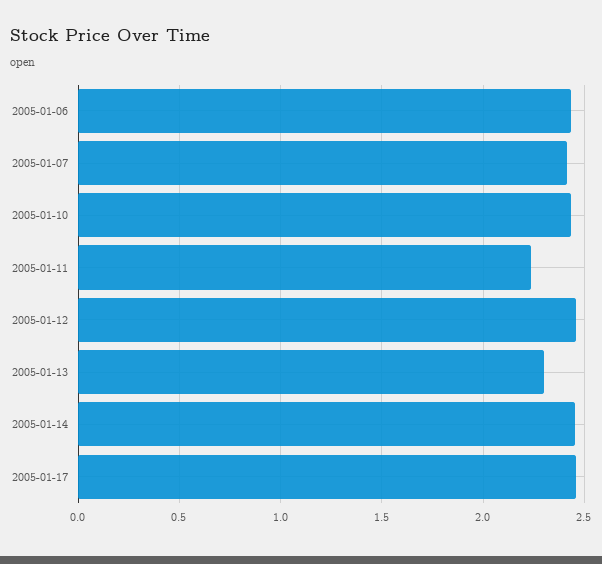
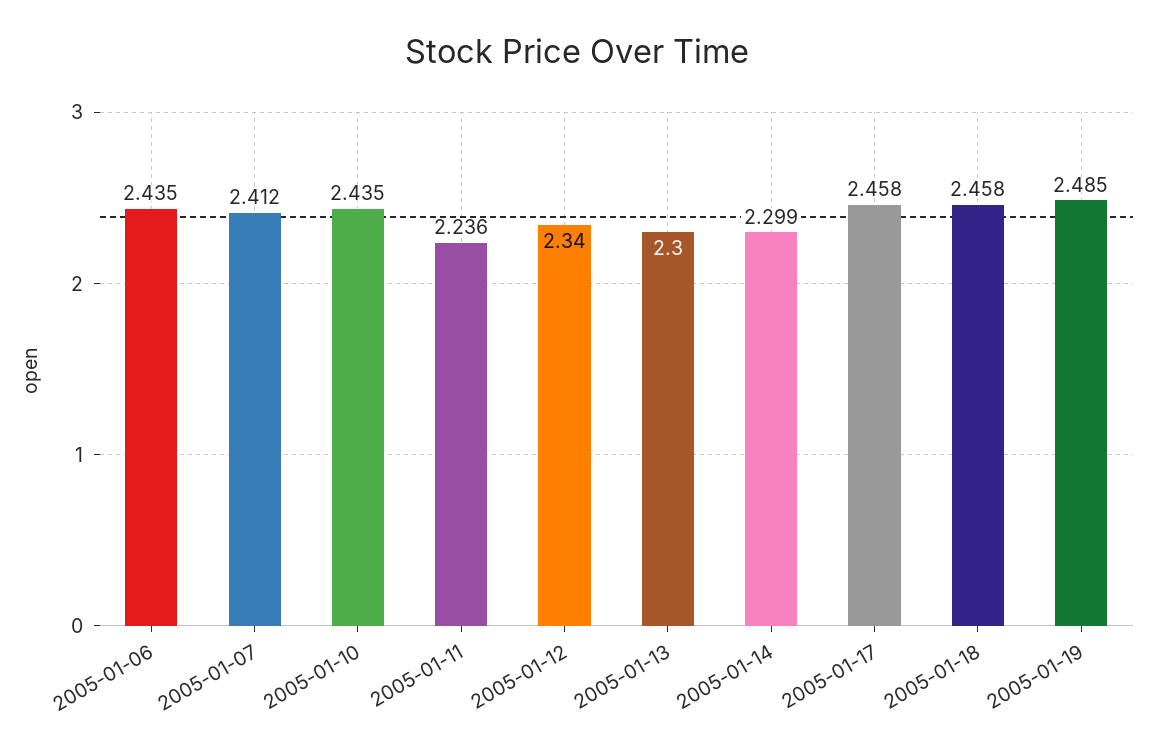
2005-01-12: 2.45 -> 2.34
2005-01-14: 2.45 -> 2.299
2005-01-18: none -> 2.458
2005-01-19: none -> 2.485

